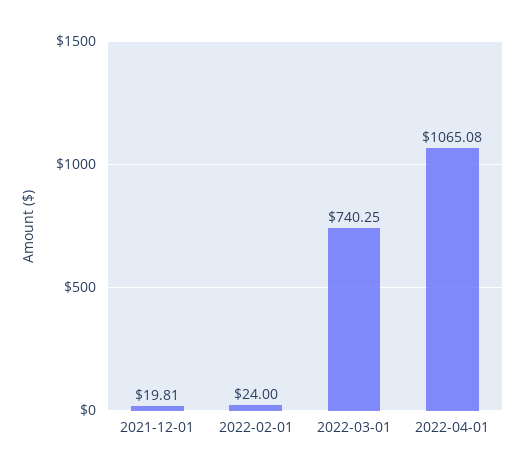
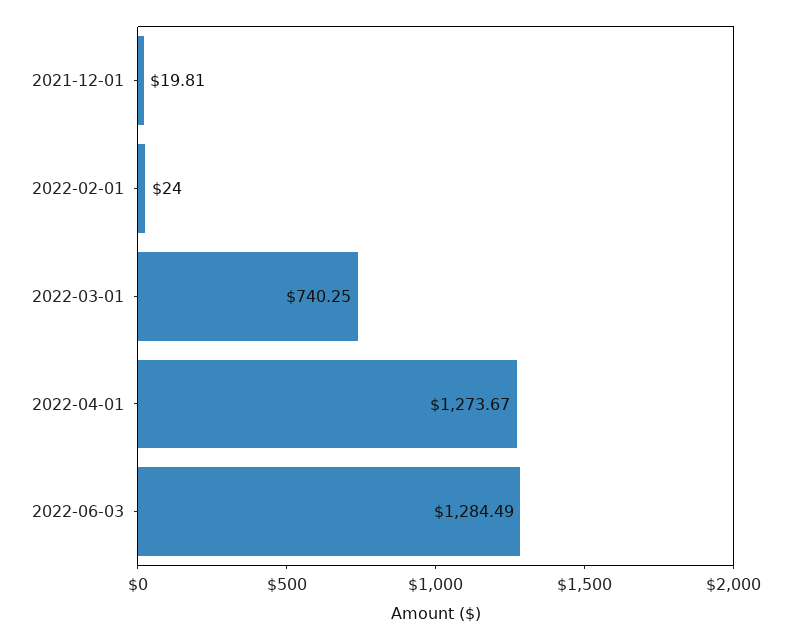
2022-04-01: 1065.08 -> 1273.67
2022-06-03: none -> 1284.49

